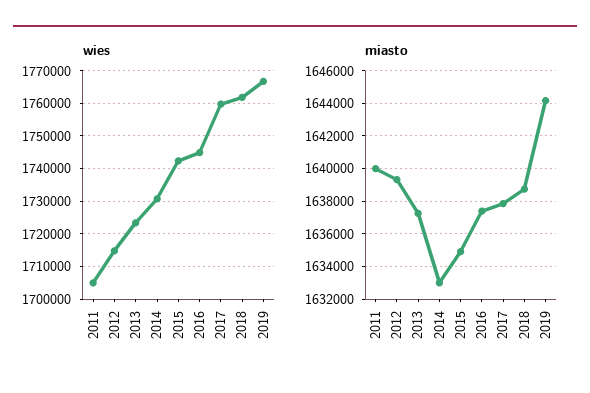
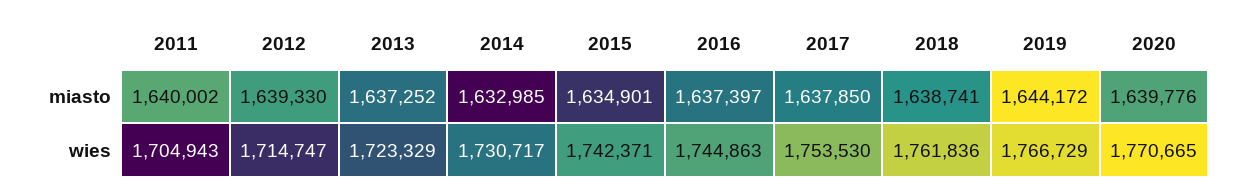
wies, 2017: 1760000 -> 1753530
miasto, 2020: none -> 1639776
wies, 2020: none -> 1770665

